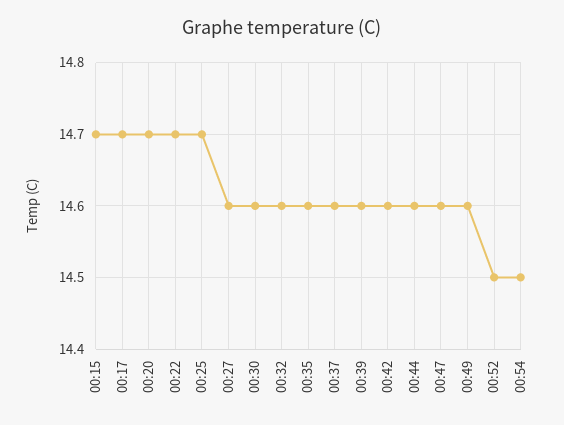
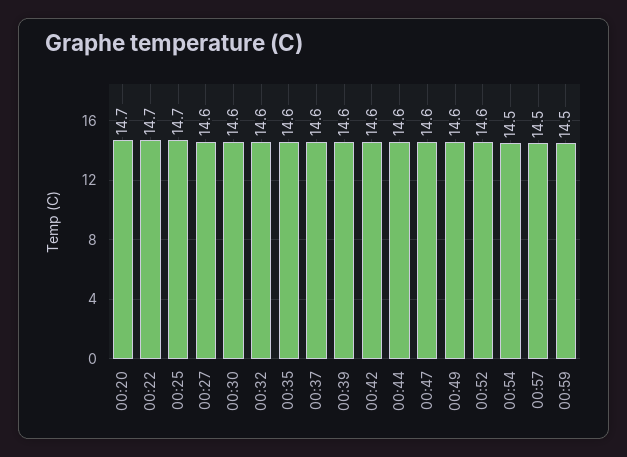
00:15: 14.7 -> none
00:17: 14.7 -> none
00:52: 14.5 -> 14.6
00:57: none -> 14.5
00:59: none -> 14.5

